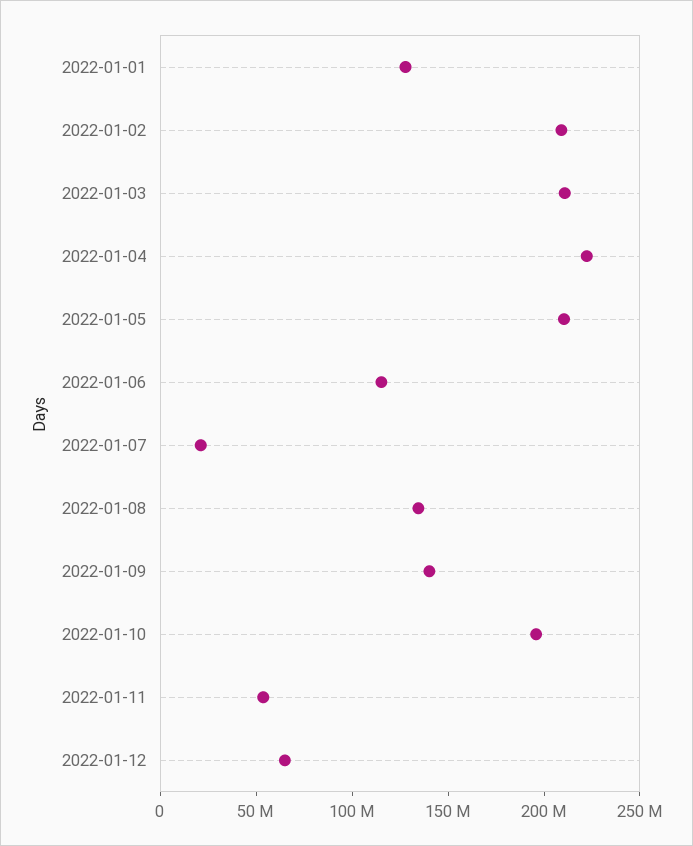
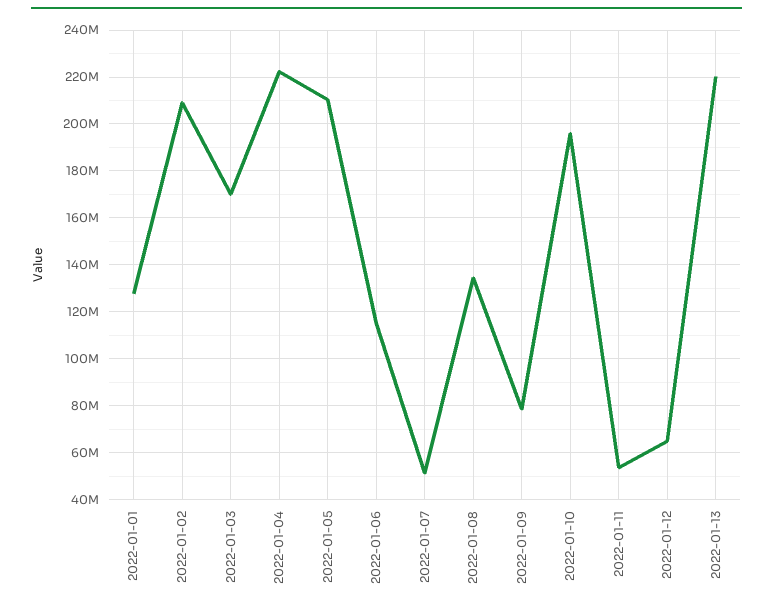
2022-01-03: 210000000 -> 170000000
2022-01-07: 20000000 -> 50000000
2022-01-09: 140000000 -> 80000000
2022-01-13: none -> 220000000

